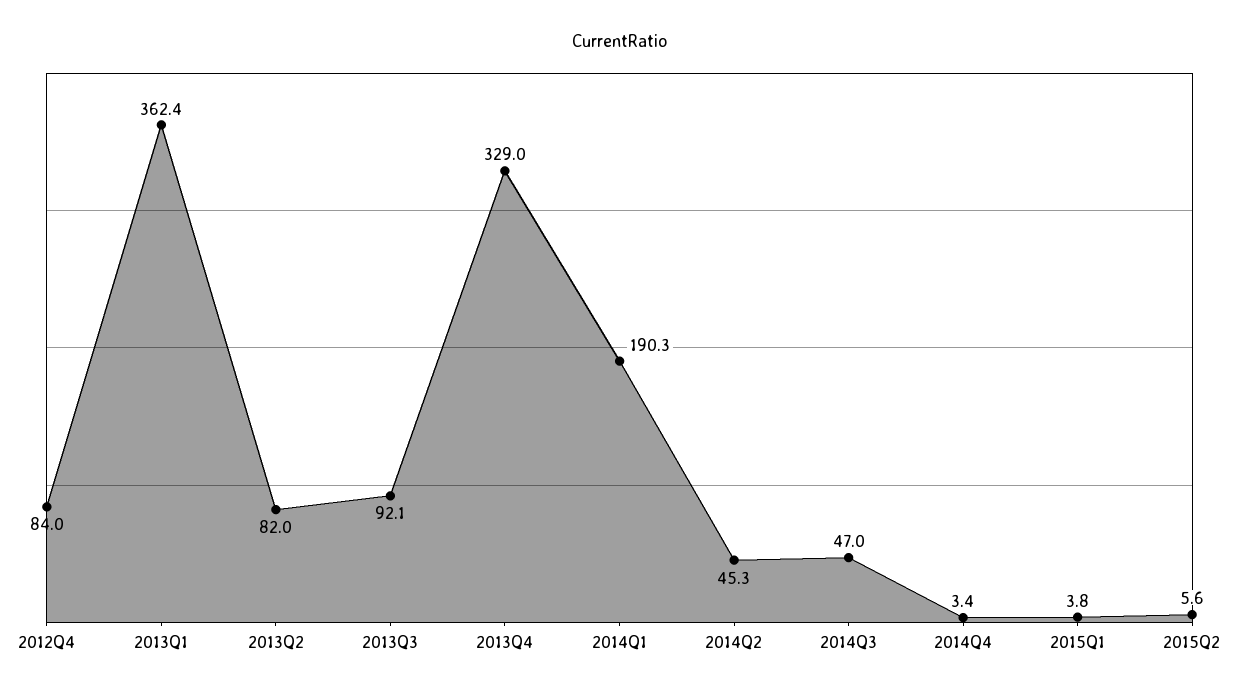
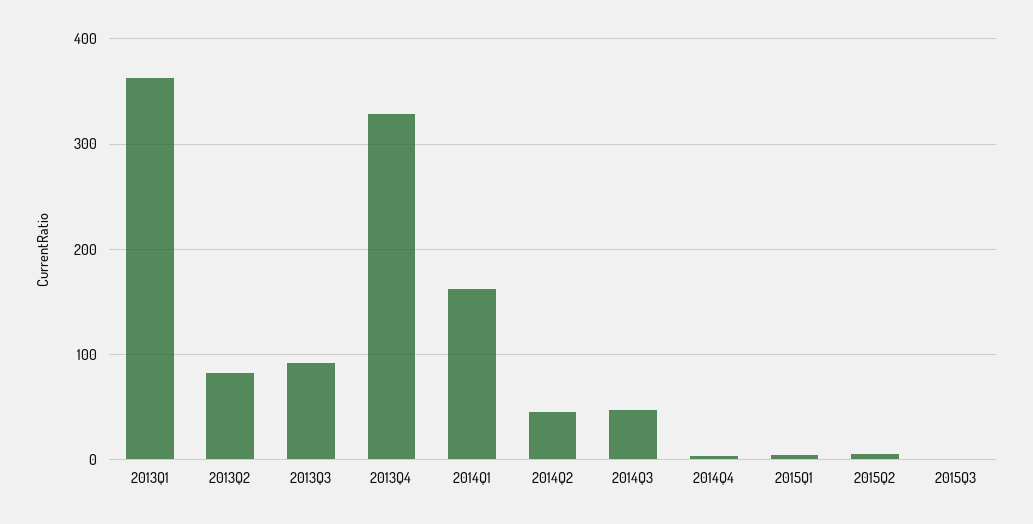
2012Q4: 84 -> none
2014Q1: 190.3 -> 160
2015Q3: none -> 0

